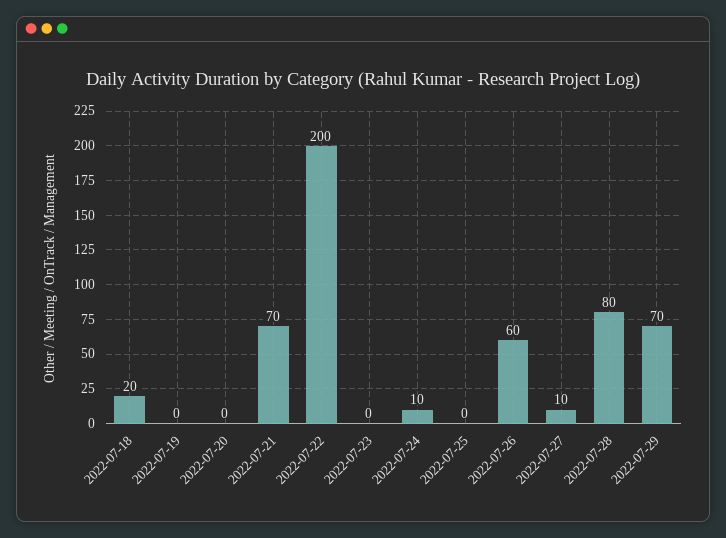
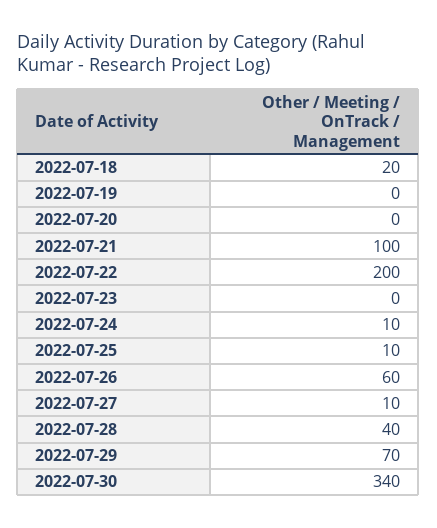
2022-07-21: 70 -> 100
2022-07-25: 0 -> 10
2022-07-28: 80 -> 40
2022-07-30: none -> 340

